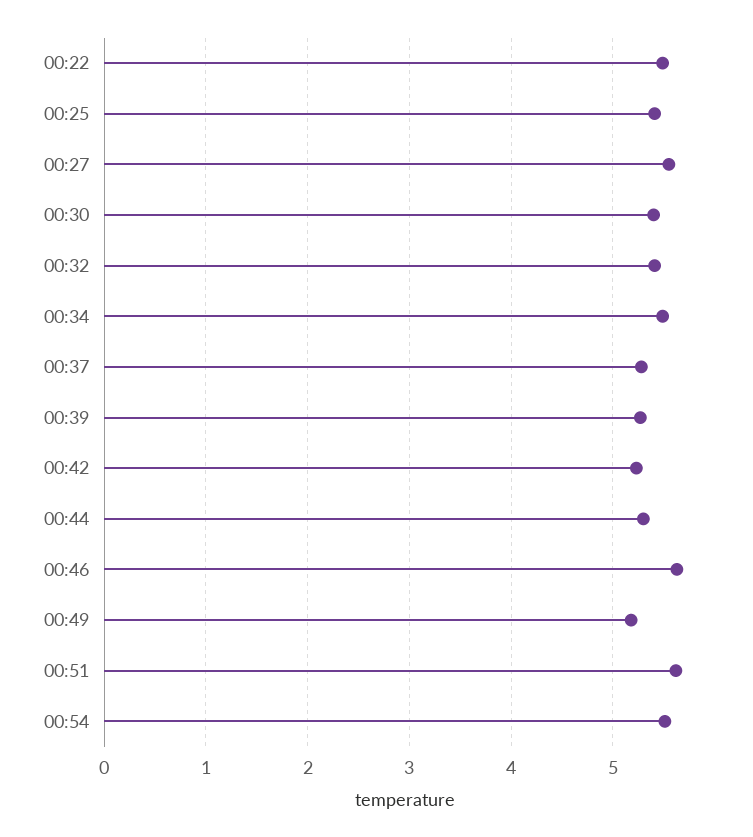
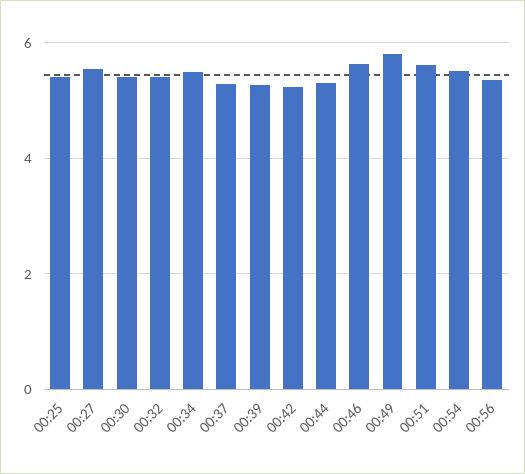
00:22: 5.5 -> none
00:49: 5.2 -> 5.8
00:56: none -> 5.4

